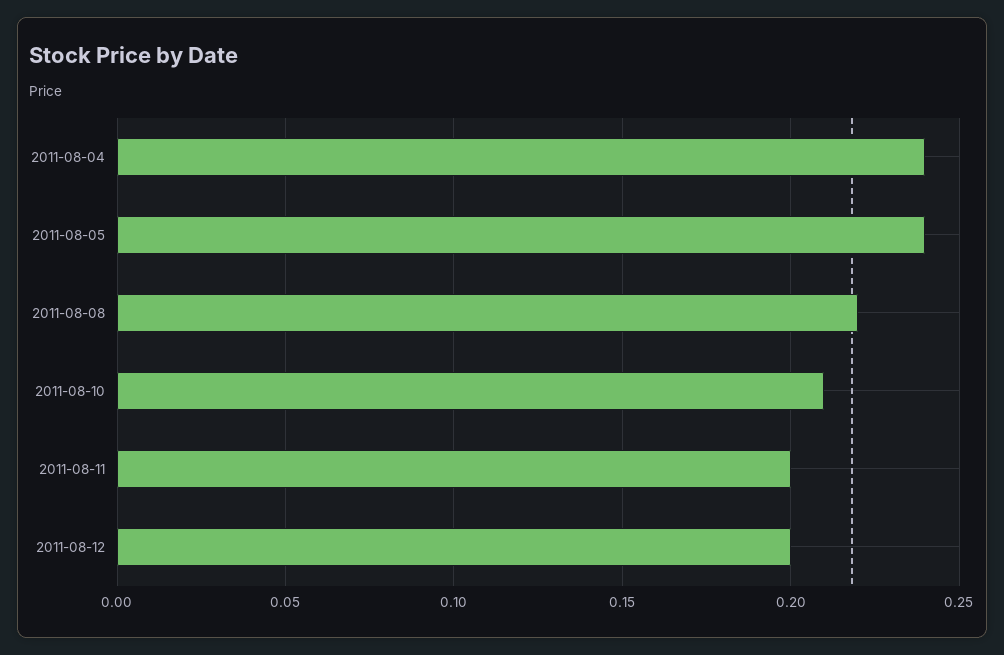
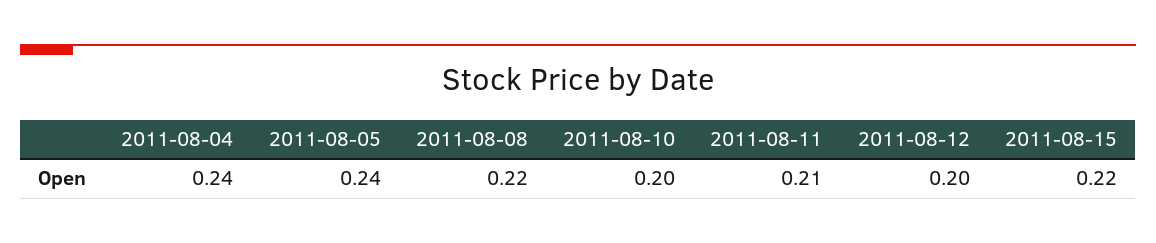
2011-08-10: 0.21 -> 0.2
2011-08-11: 0.2 -> 0.21
2011-08-15: none -> 0.22

